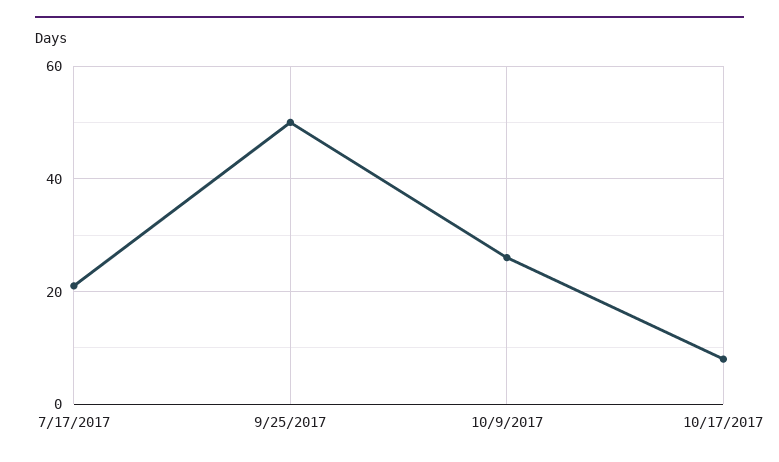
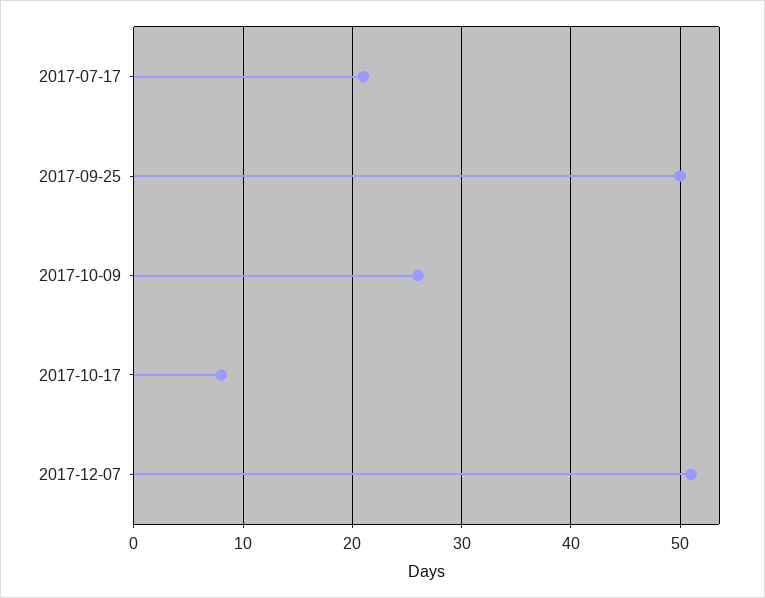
2017-12-07: none -> 51

